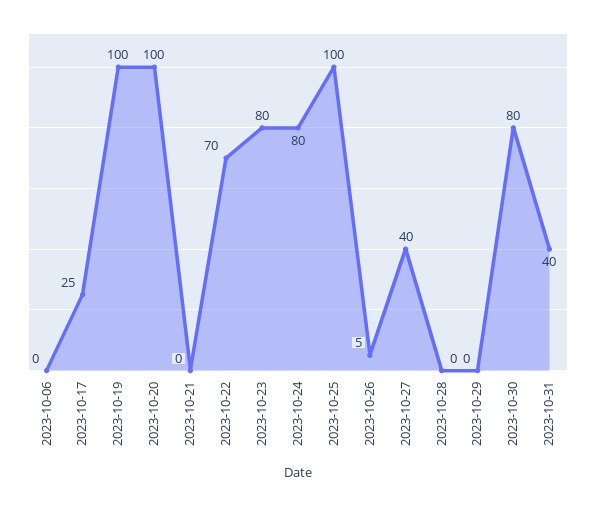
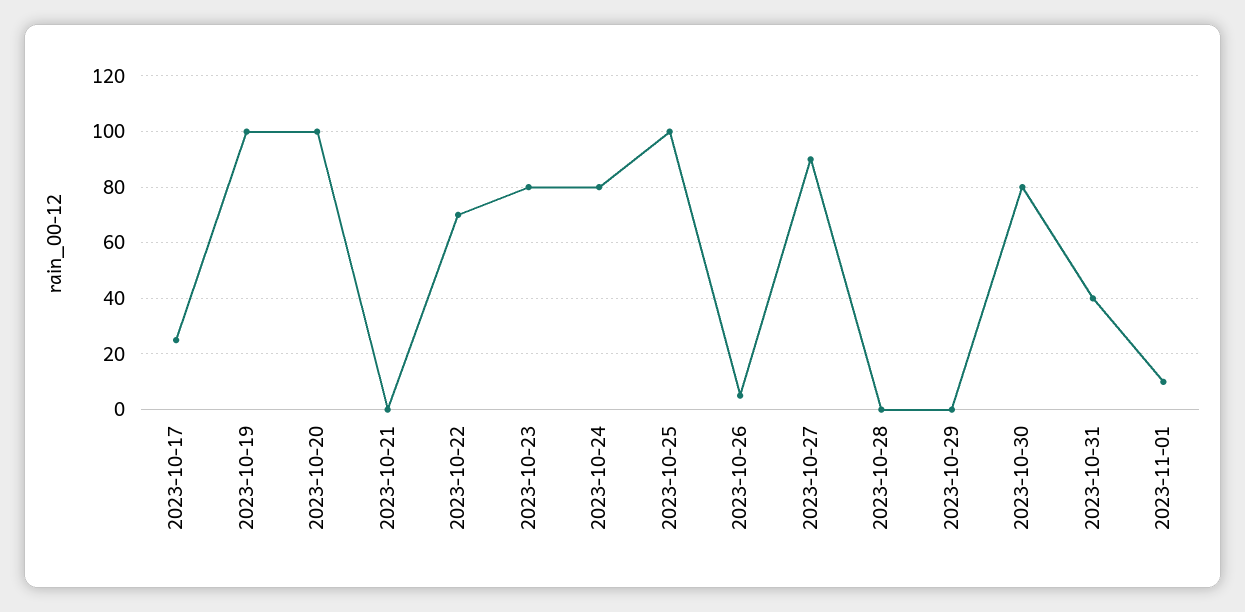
2023-10-06: 0 -> none
2023-10-27: 40 -> 90
2023-11-01: none -> 10

